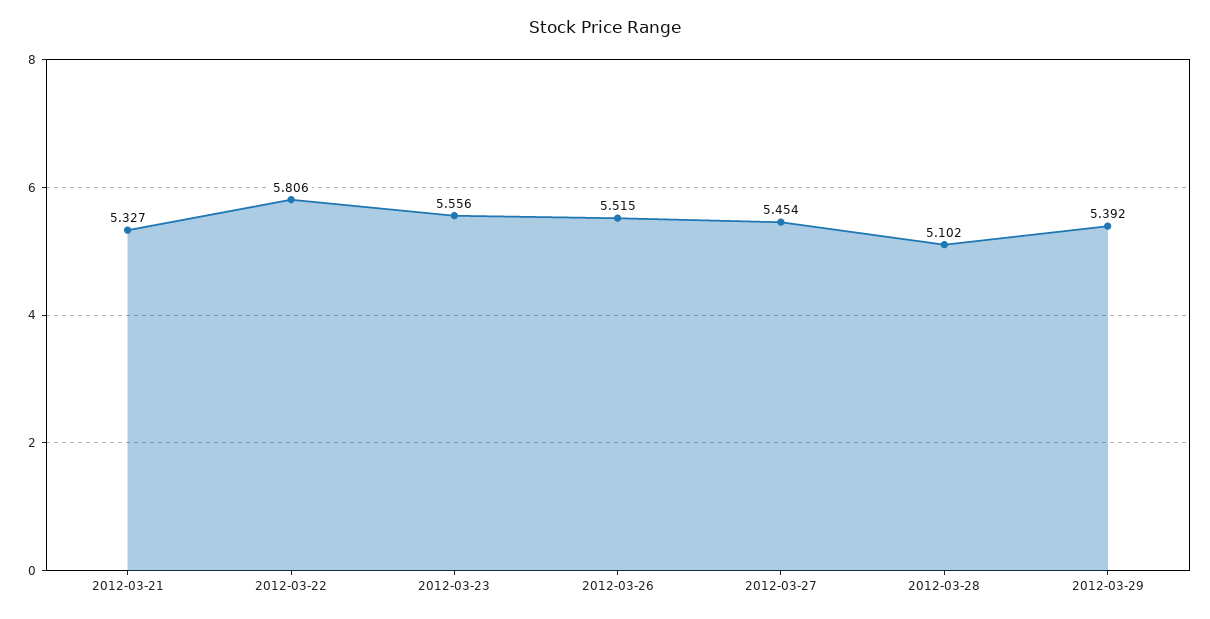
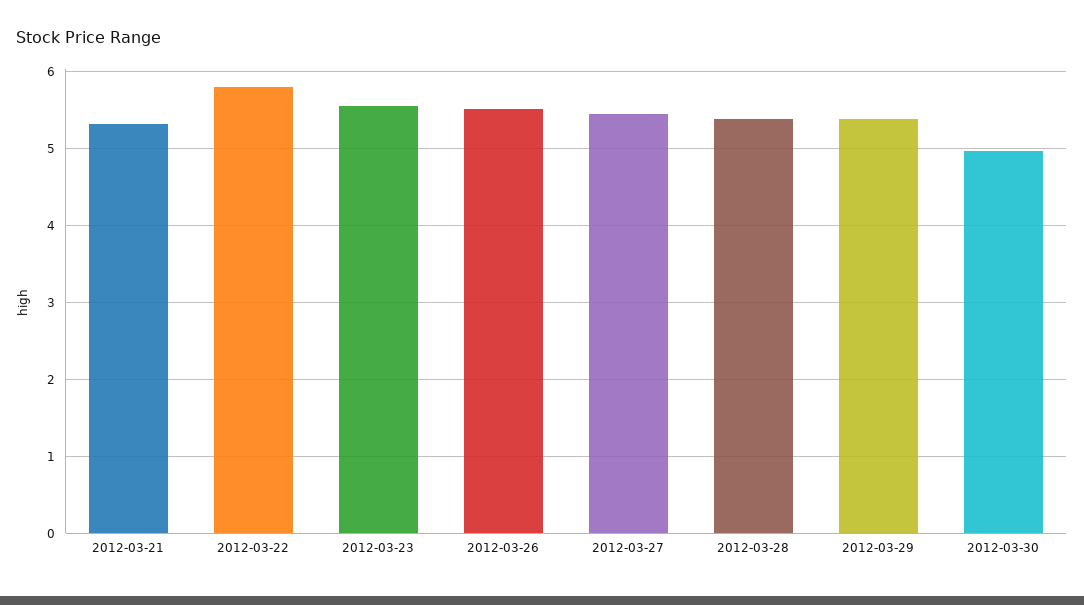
2012-03-28: 5.102 -> 5.4
2012-03-30: none -> 5

